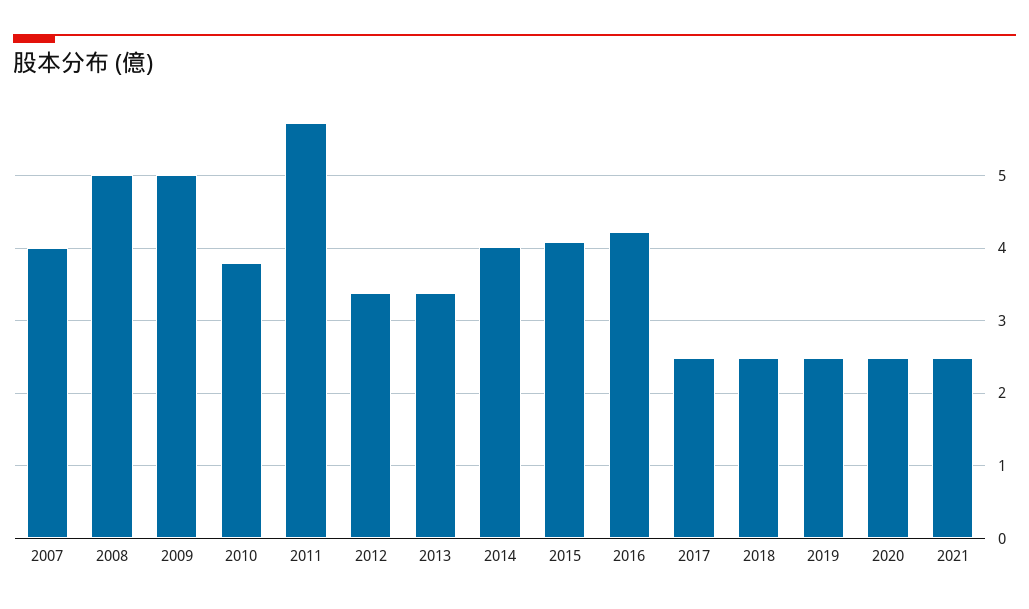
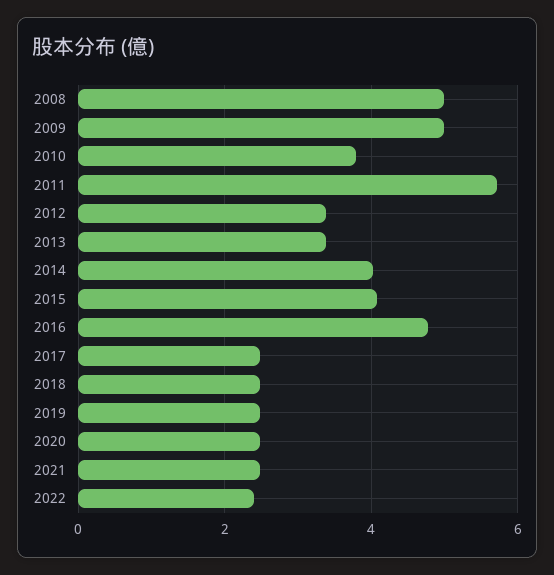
2007: 4 -> none
2016: 4.2 -> 4.8
2022: none -> 2.4

